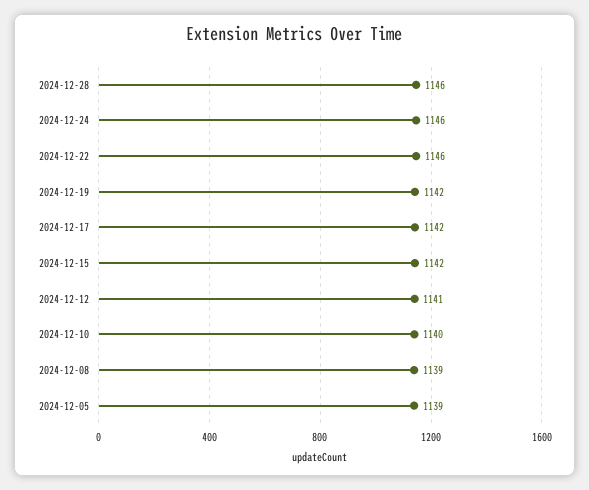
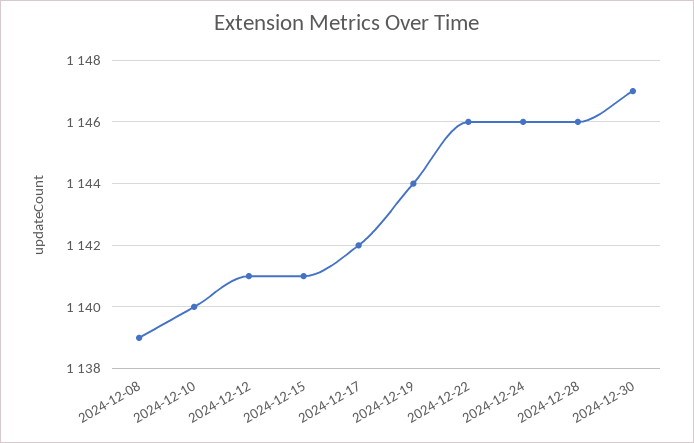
2024-12-19: 1142 -> 1144
2024-12-15: 1142 -> 1141
2024-12-05: 1139 -> none
2024-12-30: none -> 1147

